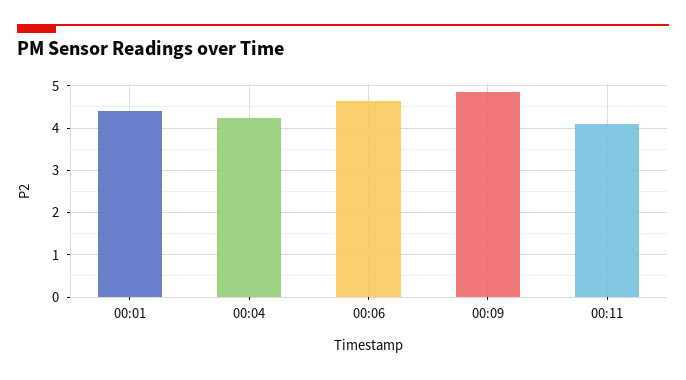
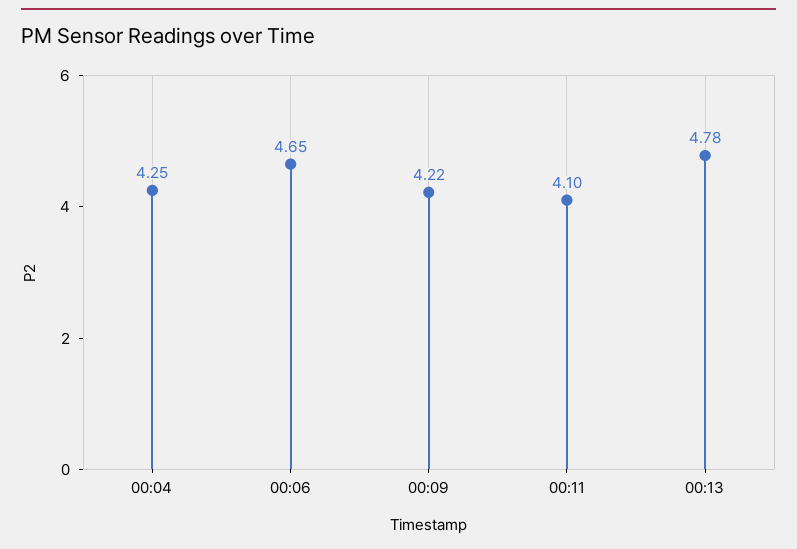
00:01: 4.4 -> none
00:09: 4.8 -> 4.22
00:13: none -> 4.78

